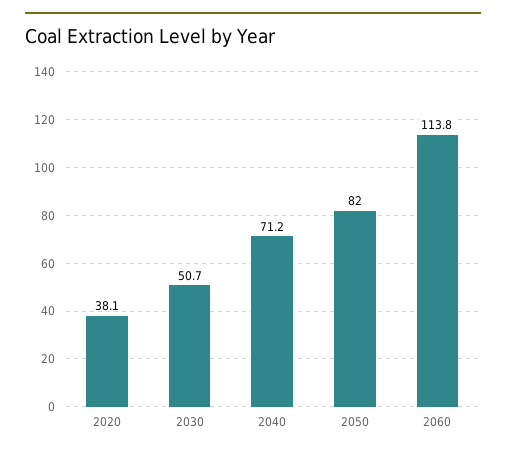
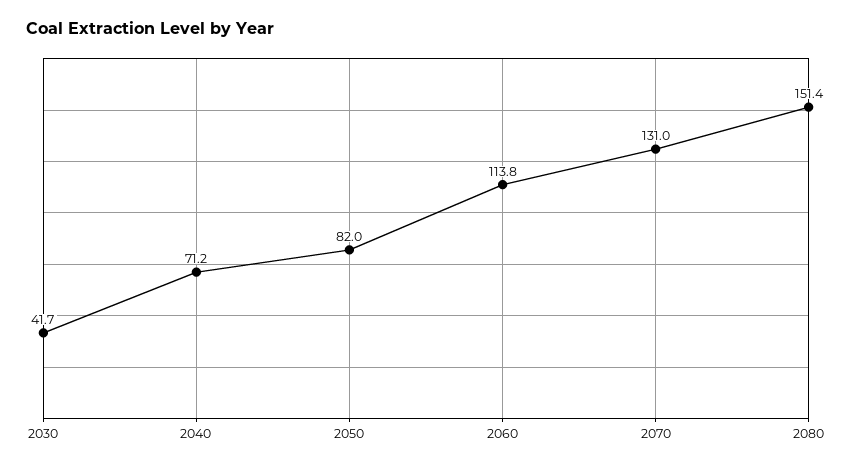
2020: 38.1 -> none
2030: 50.7 -> 41.7
2070: none -> 131
2080: none -> 151.4

